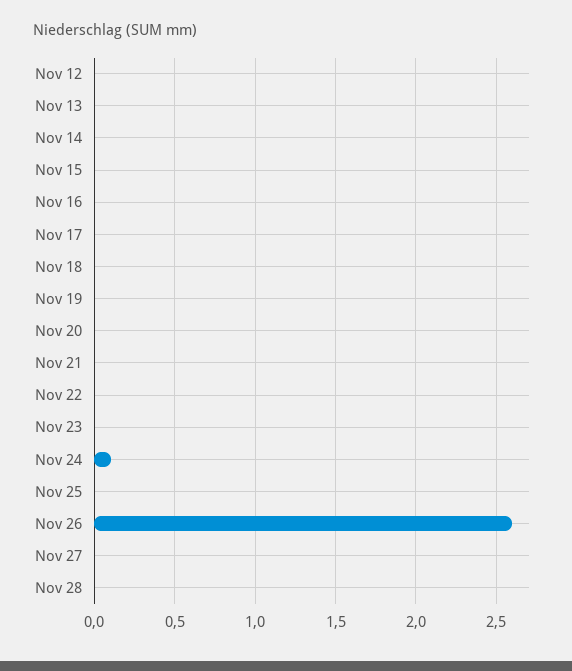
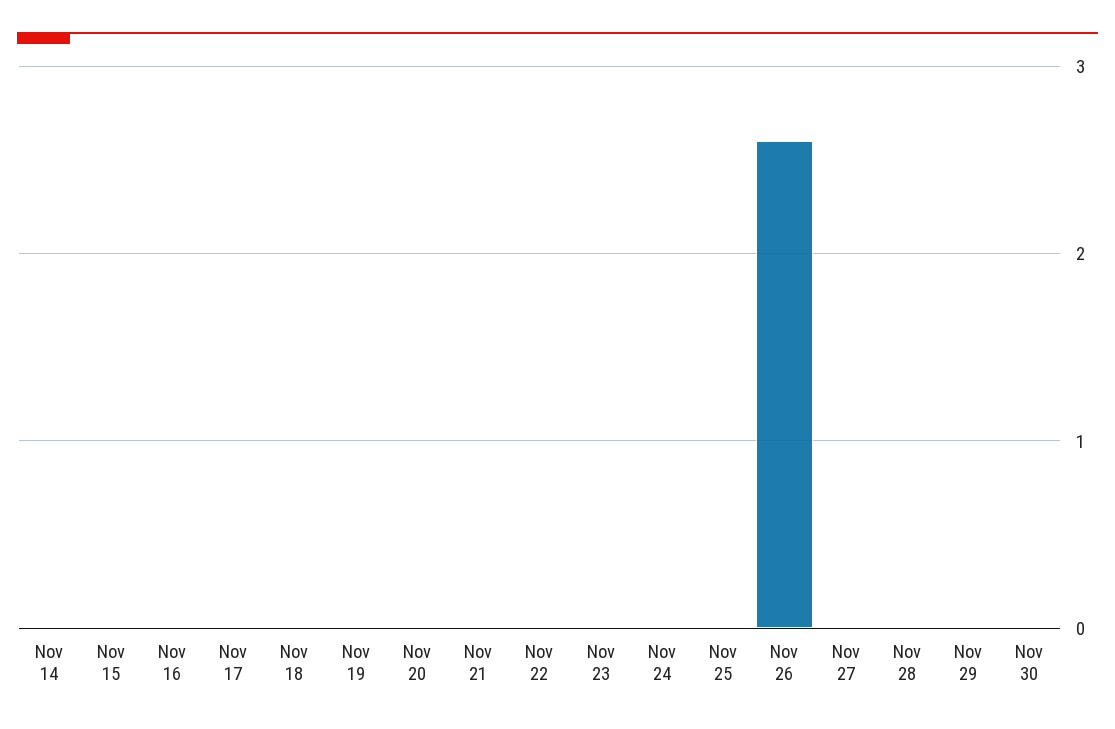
Nov 12: 0 -> none
Nov 13: 0 -> none
Nov 24: 0.1 -> 0
Nov 29: none -> 0
Nov 30: none -> 0

